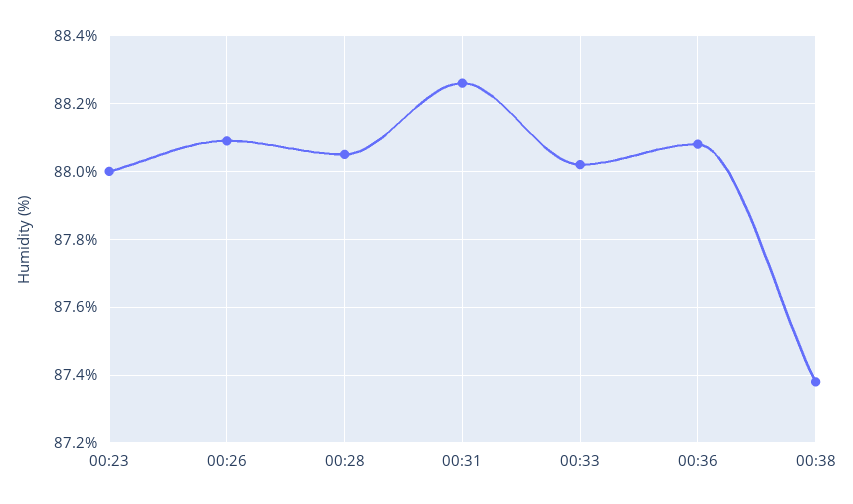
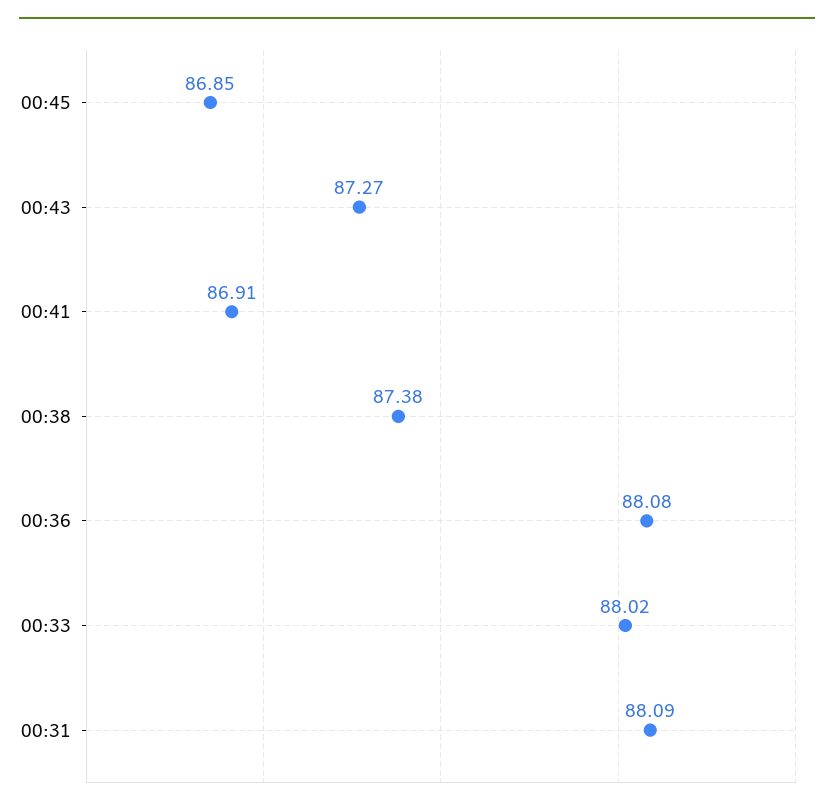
00:23: 88 -> none
00:26: 88.1 -> none
00:28: 88.05 -> none
00:31: 88.25 -> 88.09
00:45: none -> 86.85
00:43: none -> 87.27
00:41: none -> 86.91

